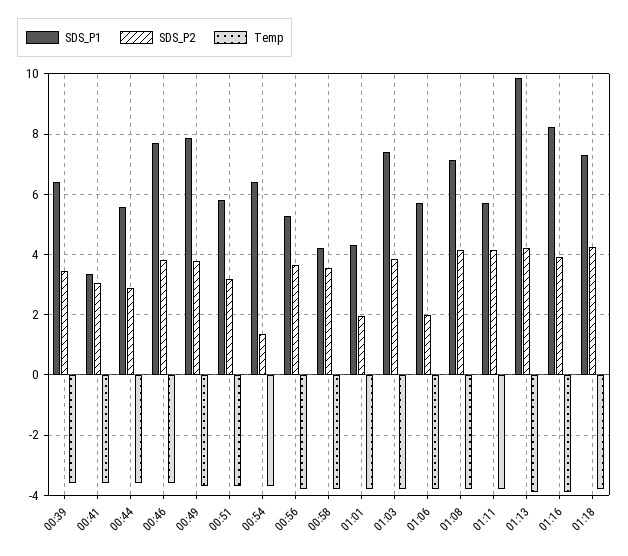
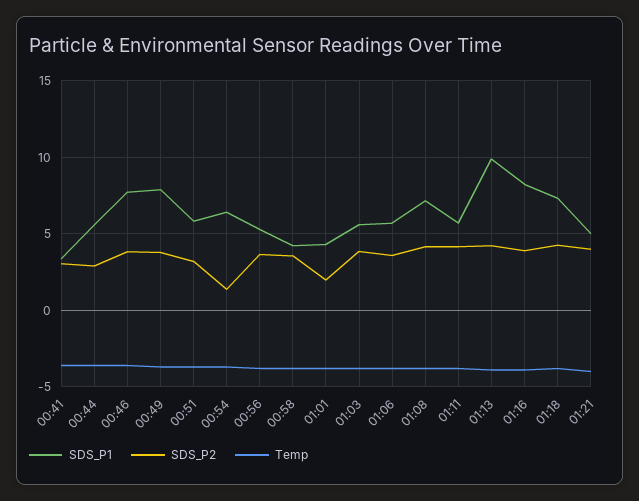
SDS_P1, 00:39: 6.4 -> none
SDS_P2, 00:39: 3.4 -> none
Temp, 00:39: -3.6 -> none
SDS_P1, 01:03: 7.4 -> 5.5
SDS_P2, 01:06: 2 -> 3.5
SDS_P1, 01:21: none -> 5
SDS_P2, 01:21: none -> 4
Temp, 01:21: none -> -4

